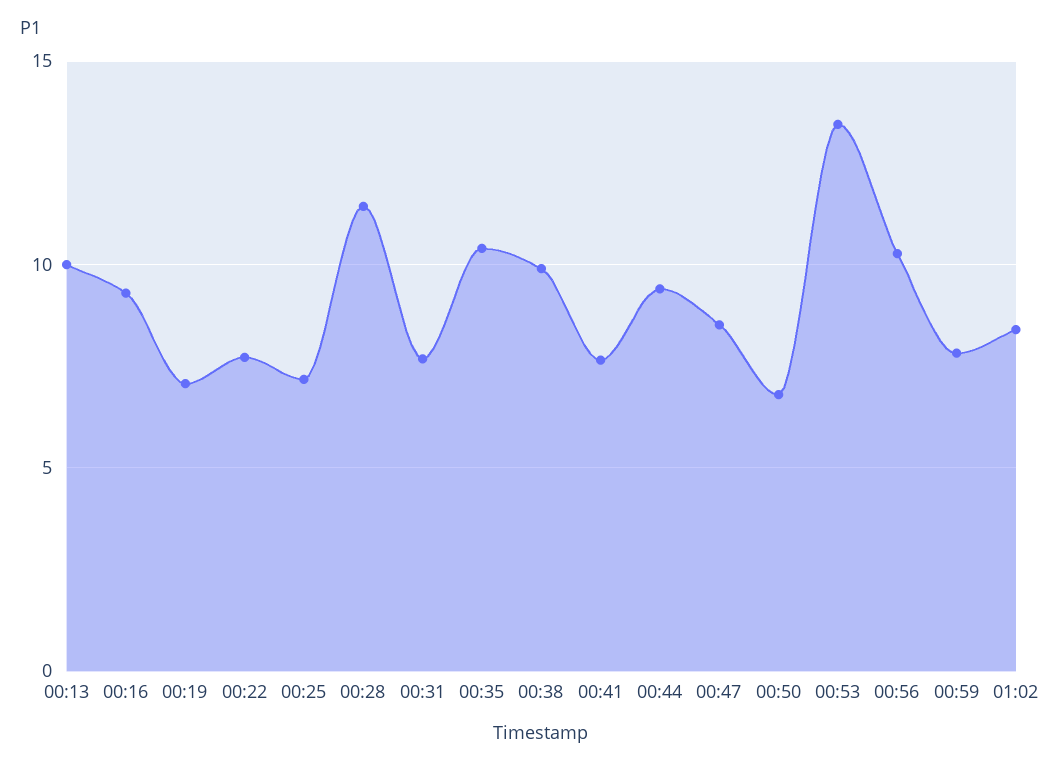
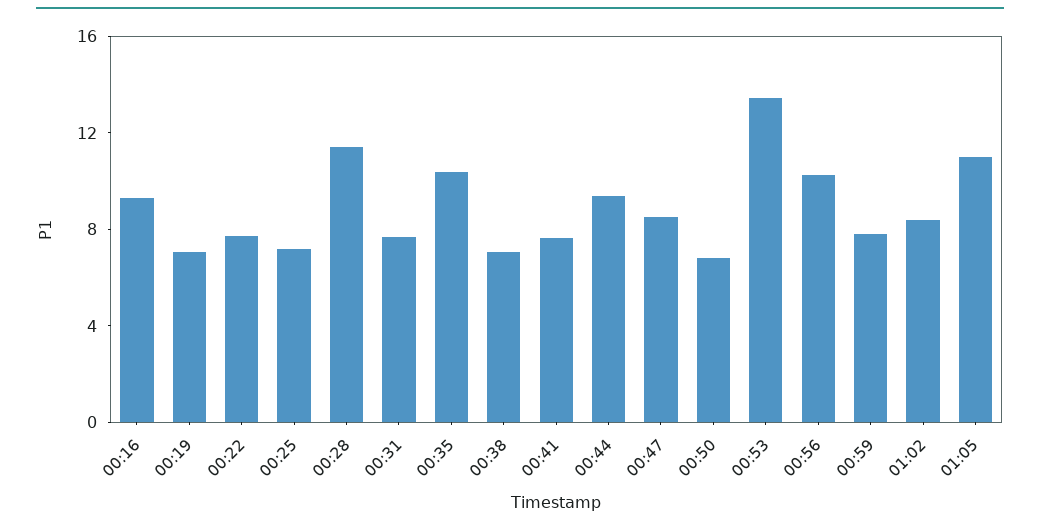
00:13: 10 -> none
00:38: 10 -> 7
01:05: none -> 11

